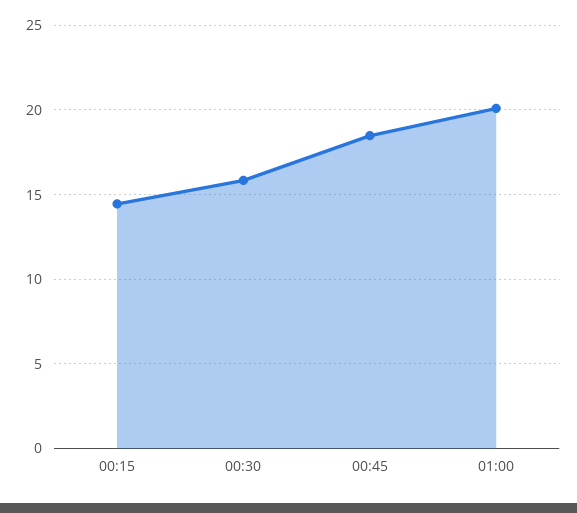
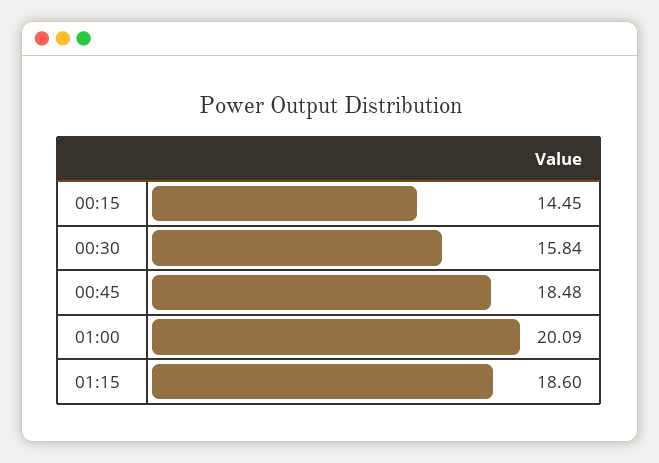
01:15: none -> 18.6

